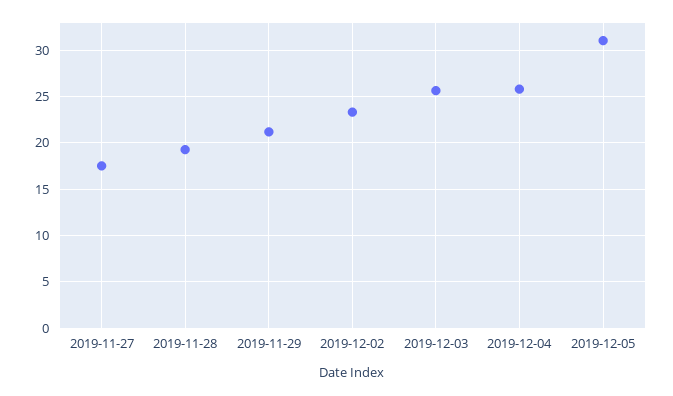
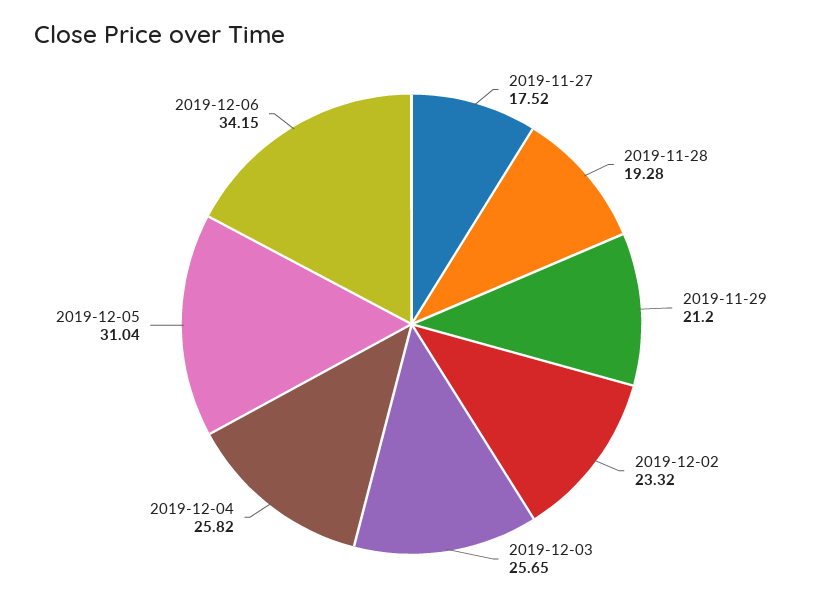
2019-12-06: none -> 34.15

